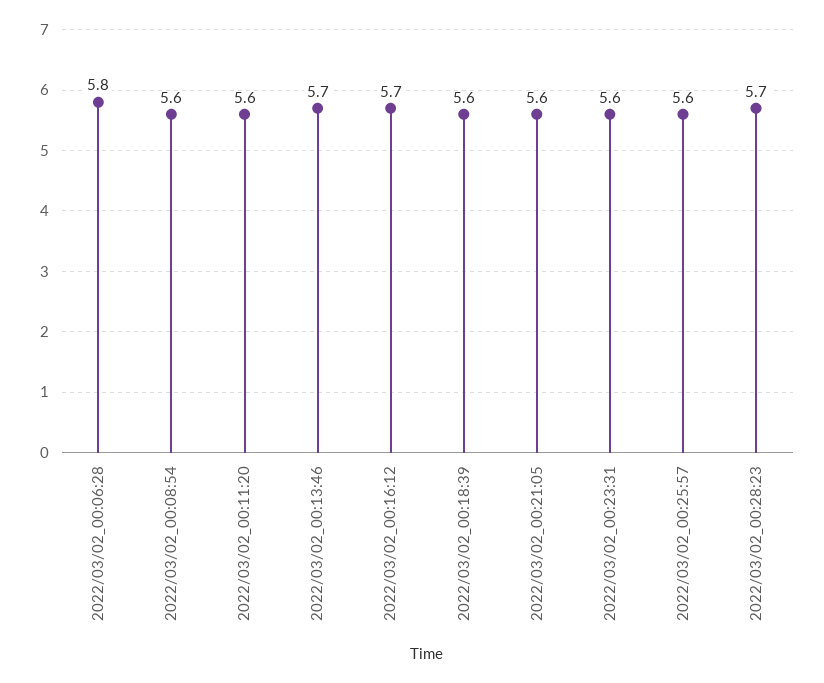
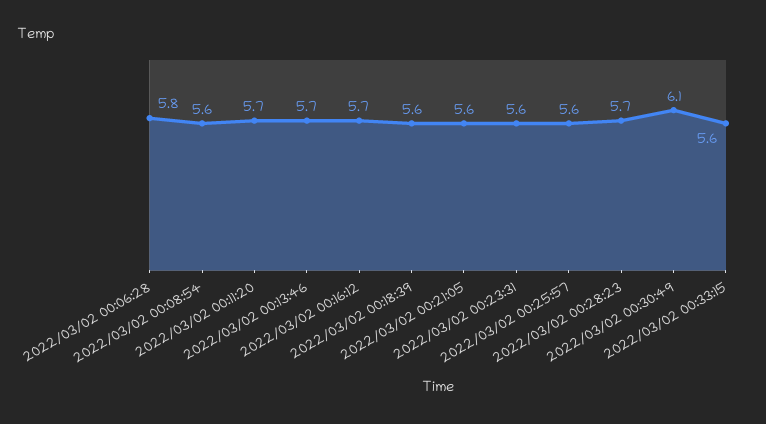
2022/03/02_00:11:20: 5.6 -> 5.7
2022/03/02 00:30:49: none -> 6.1
2022/03/02 00:33:15: none -> 5.6

